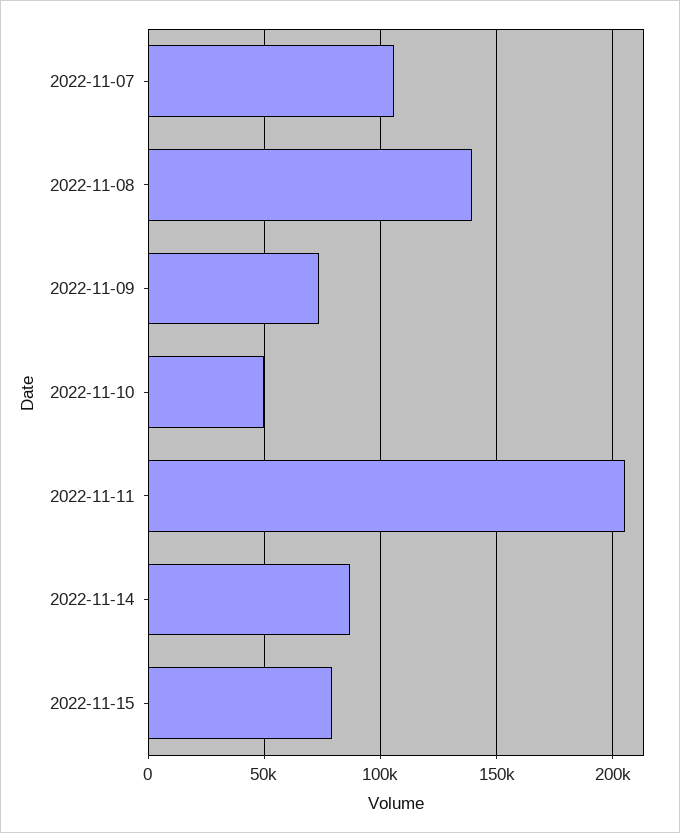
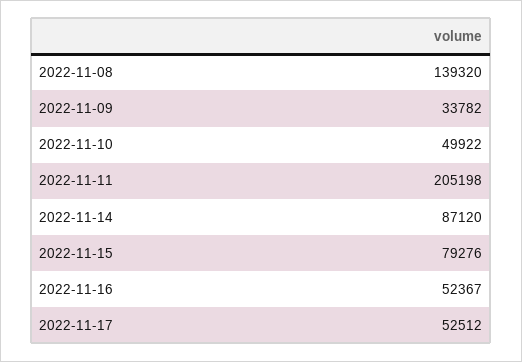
2022-11-07: 105000 -> none
2022-11-09: 75000 -> 33782
2022-11-16: none -> 52367
2022-11-17: none -> 52512

